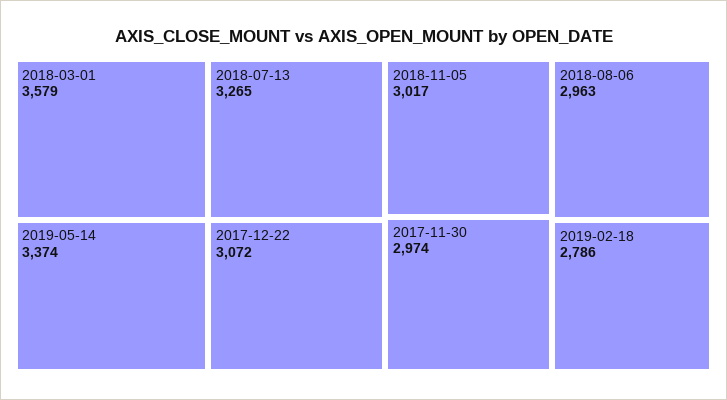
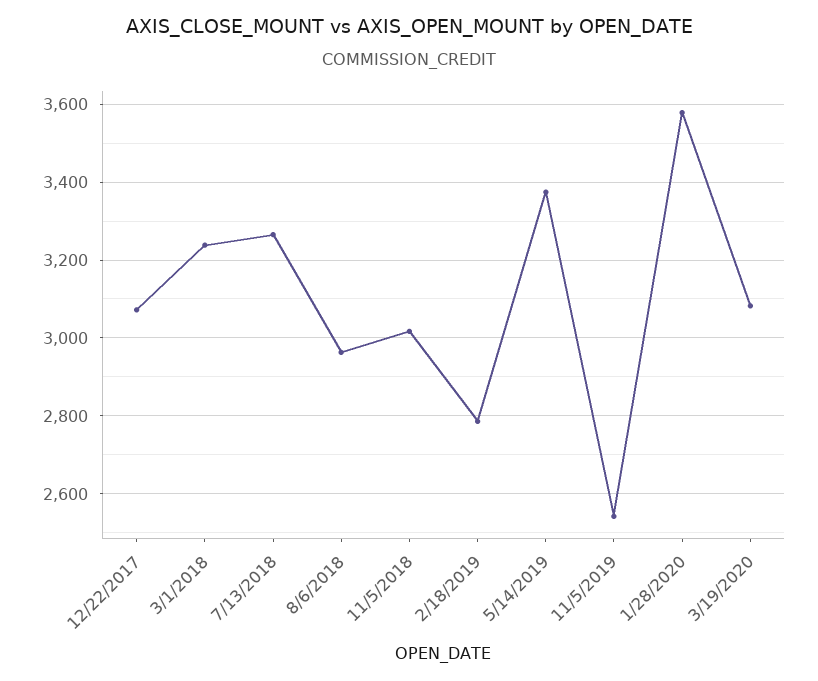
2018-03-01: 3579 -> 3240
2017-11-30: 2974 -> none
11/5/2019: none -> 2540
1/28/2020: none -> 3580
3/19/2020: none -> 3080

